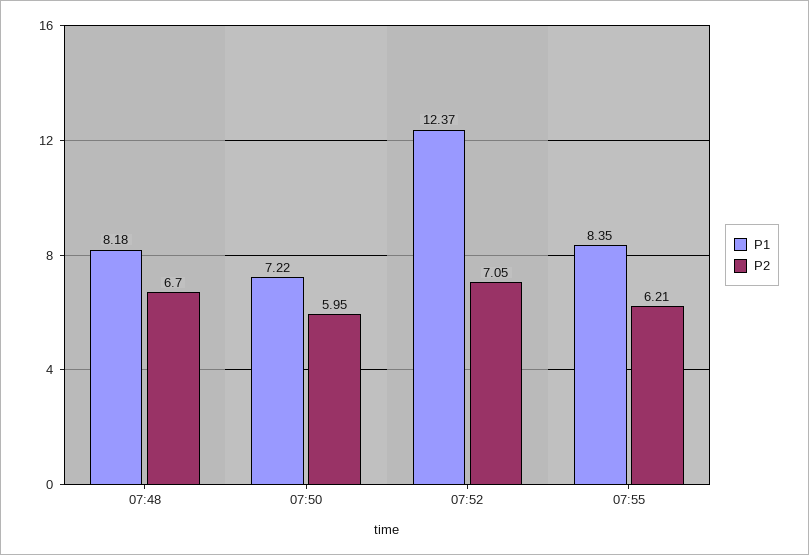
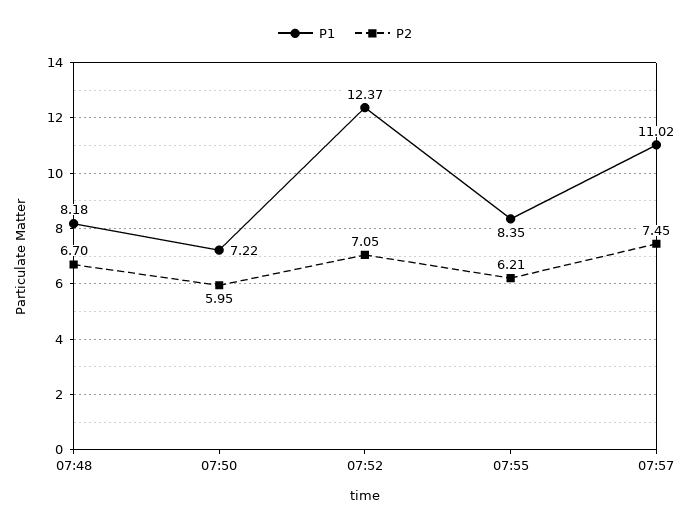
P1, 07:57: none -> 11.02
P2, 07:57: none -> 7.45

